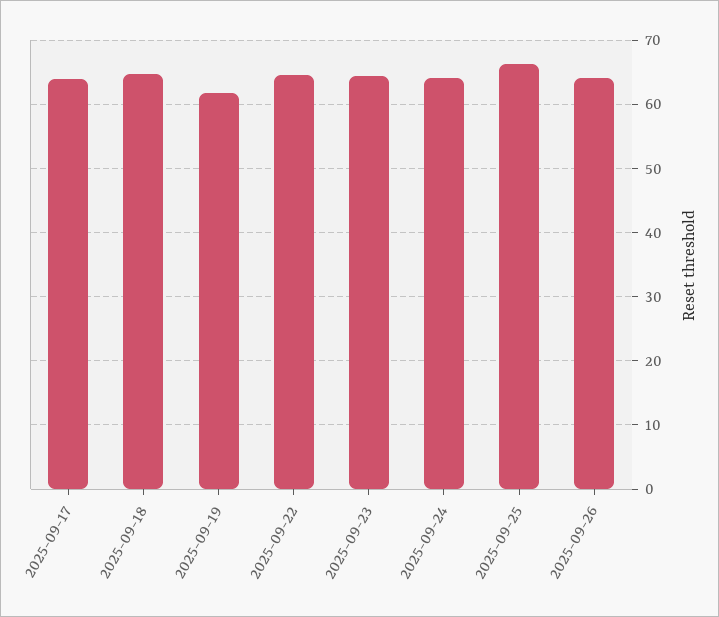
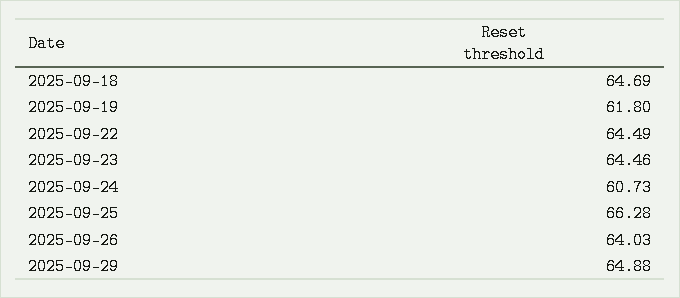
2025-09-17: 64 -> none
2025-09-24: 64 -> 60.73
2025-09-29: none -> 64.88

